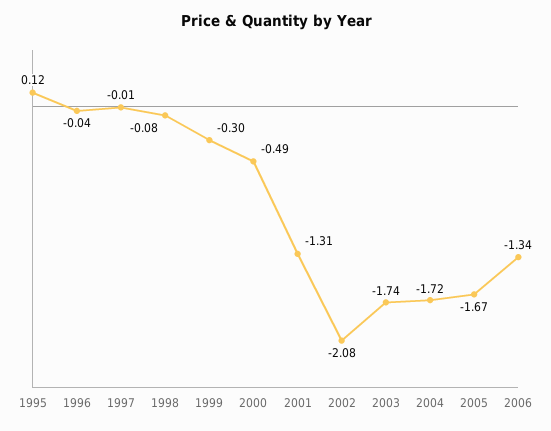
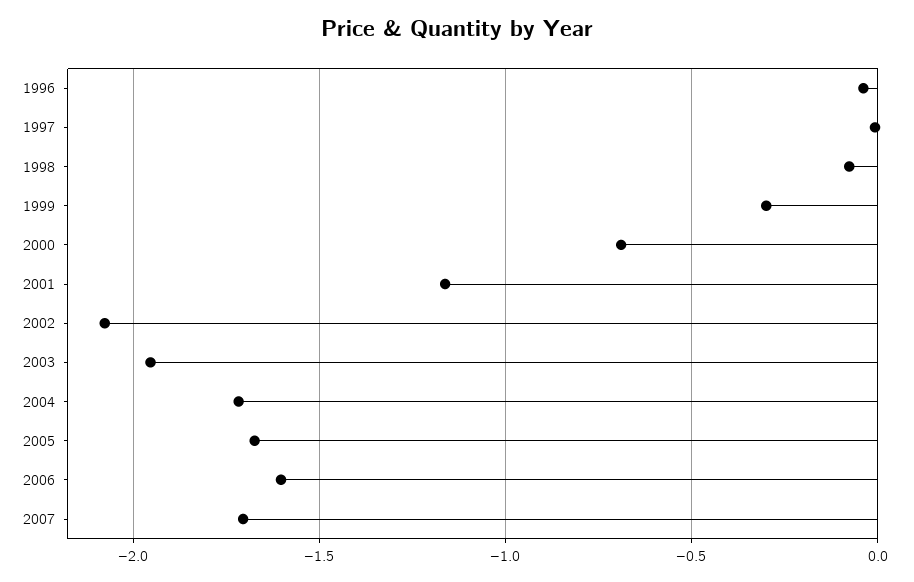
1995: 0.12 -> none
2000: -0.49 -> -0.7
2001: -1.31 -> -1.15
2003: -1.74 -> -1.95
2006: -1.34 -> -1.6
2007: none -> -1.7

